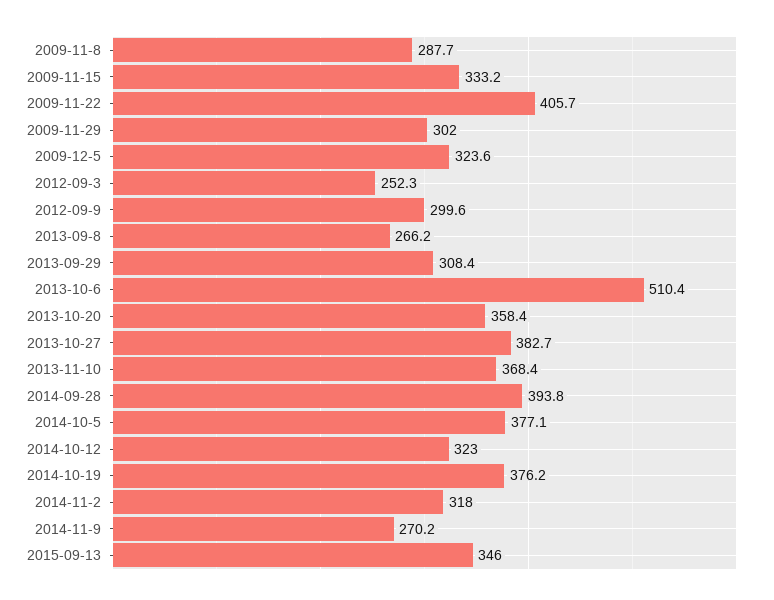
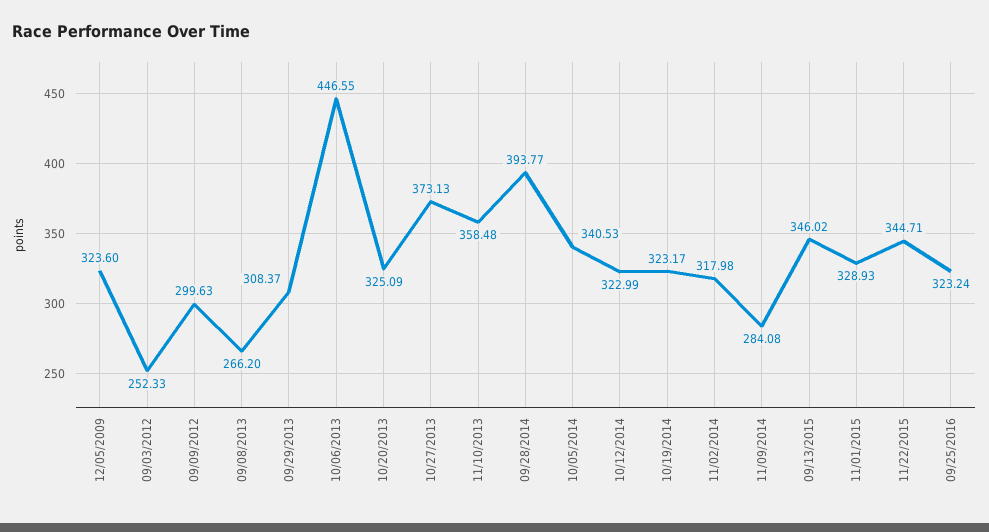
2009-11-8: 287.7 -> none
2009-11-15: 333.2 -> none
2009-11-22: 405.7 -> none
2009-11-29: 302 -> none
2013-10-6: 510.4 -> 446.55
2013-10-20: 358.4 -> 325.09
2013-10-27: 382.7 -> 373.13
2013-11-10: 368.4 -> 358.48
2014-10-5: 377.1 -> 340.53
2014-10-19: 376.2 -> 323.17
2014-11-9: 270.2 -> 284.08
11/01/2015: none -> 328.93
11/22/2015: none -> 344.71
09/25/2016: none -> 323.24

